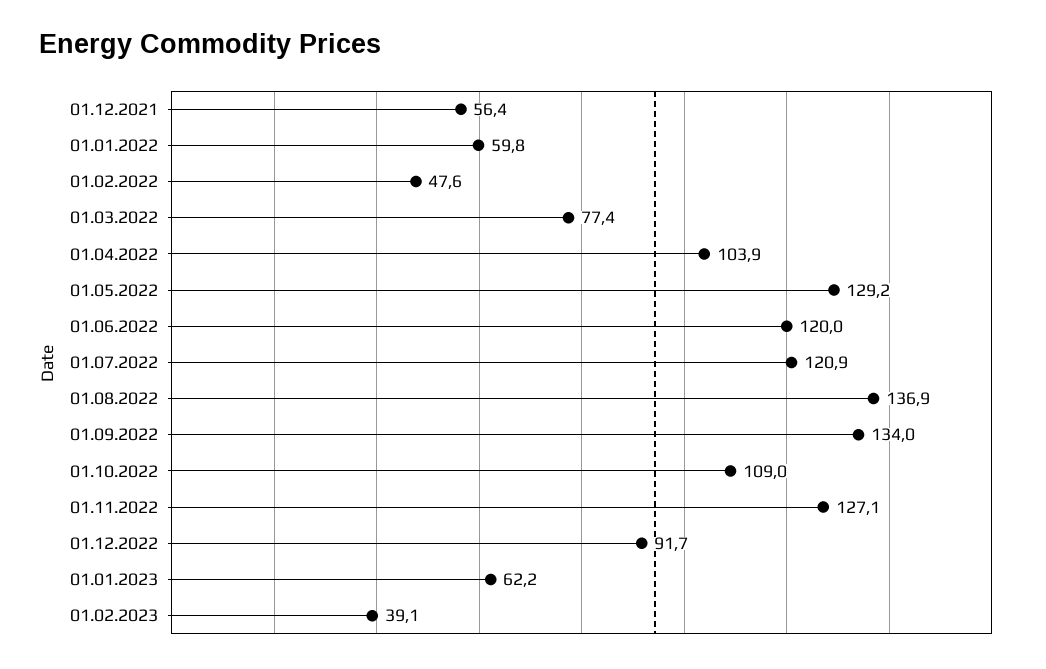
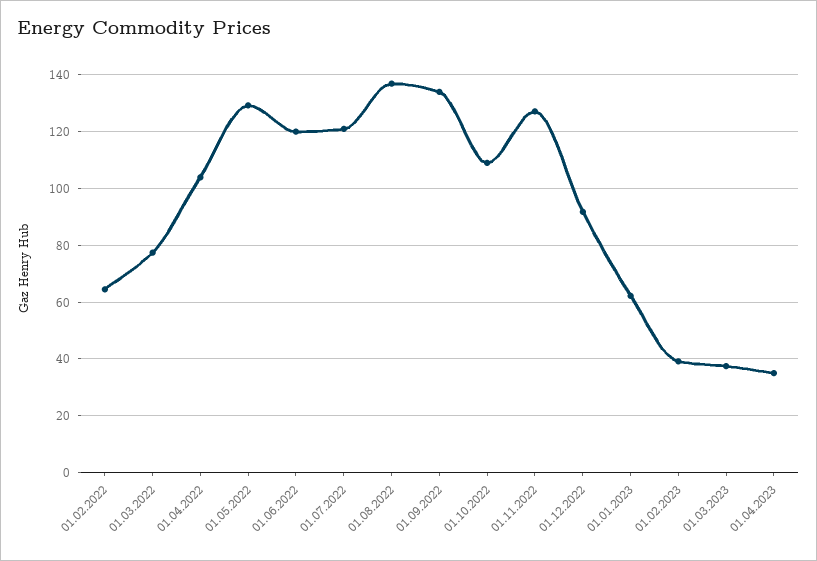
01.12.2021: 56.4 -> none
01.01.2022: 59.8 -> none
01.02.2022: 47.6 -> 65
01.03.2023: none -> 37.5
01.04.2023: none -> 35

